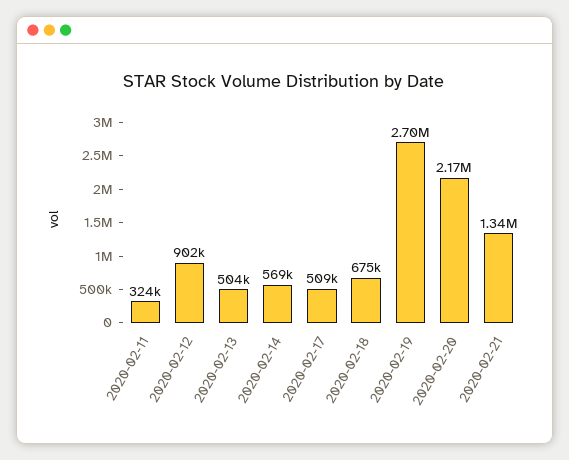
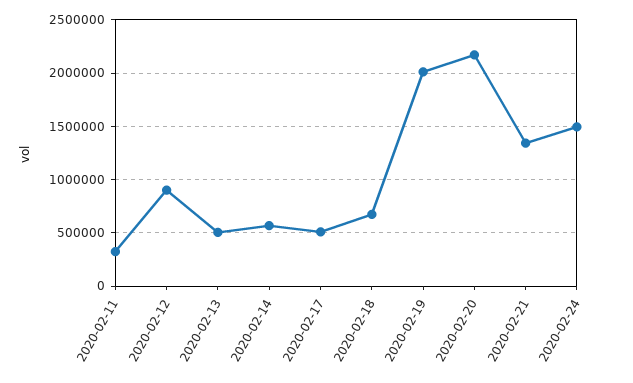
2020-02-19: 2700000 -> 2000000
2020-02-24: none -> 1500000

